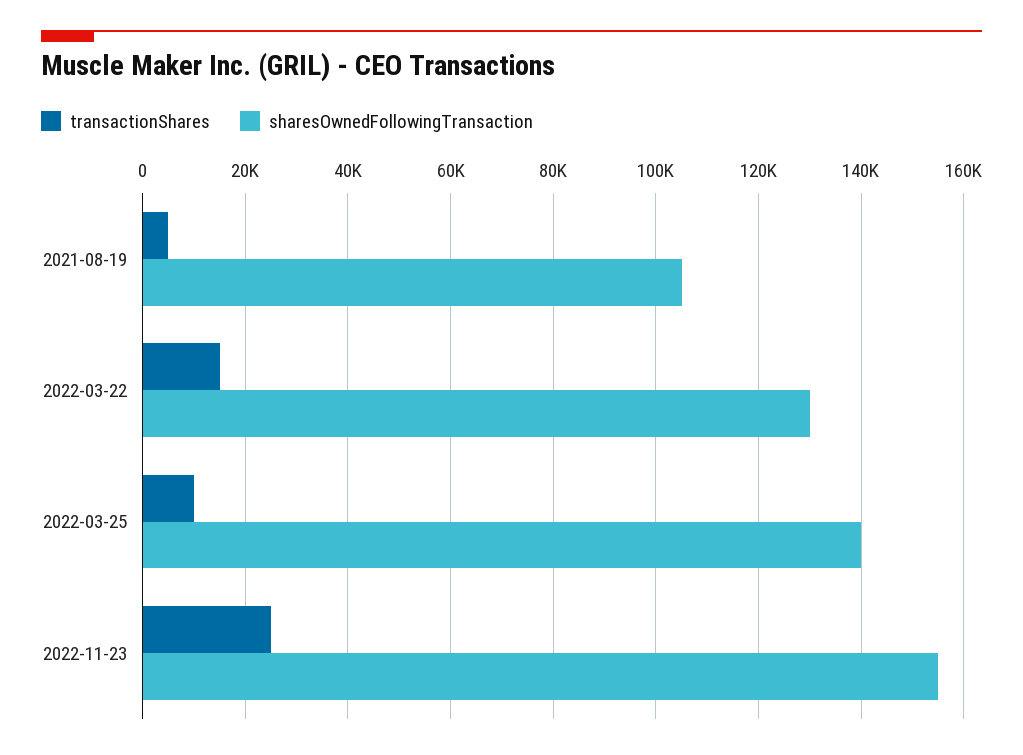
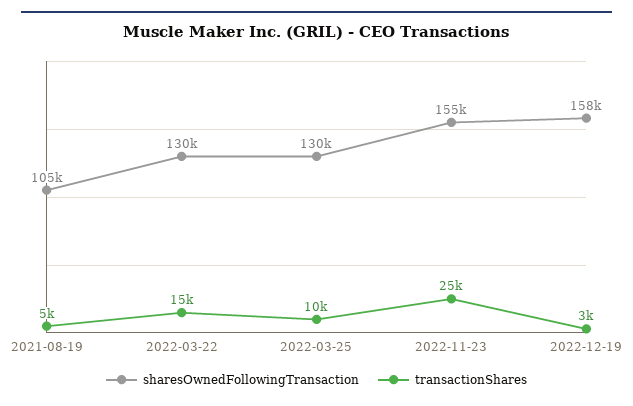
sharesOwnedFollowingTransaction, 2022-03-25: 140000 -> 130000
sharesOwnedFollowingTransaction, 2022-12-19: none -> 158000
transactionShares, 2022-12-19: none -> 3000

